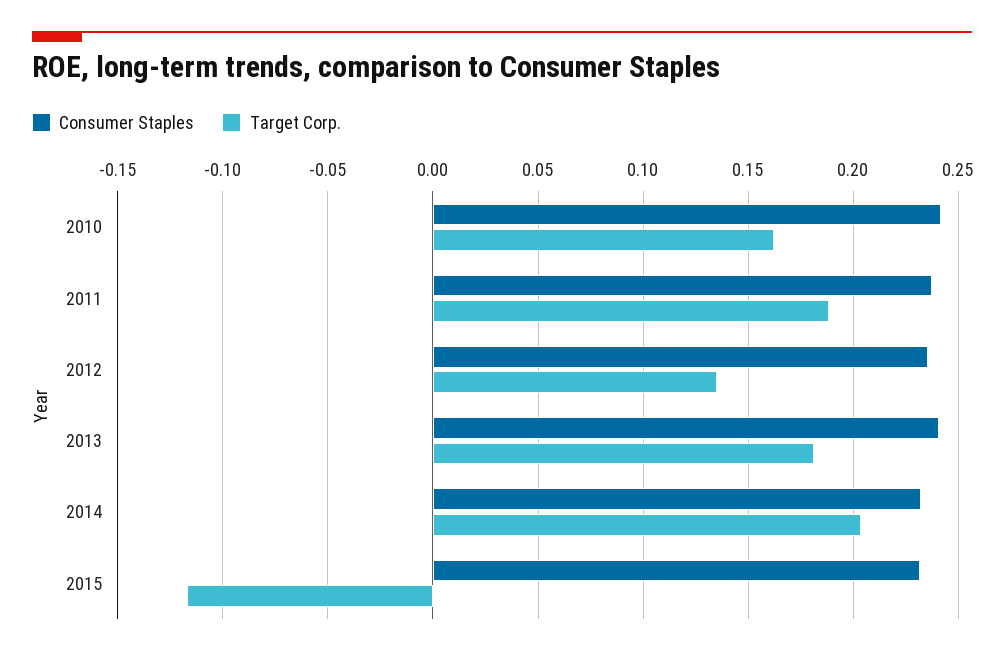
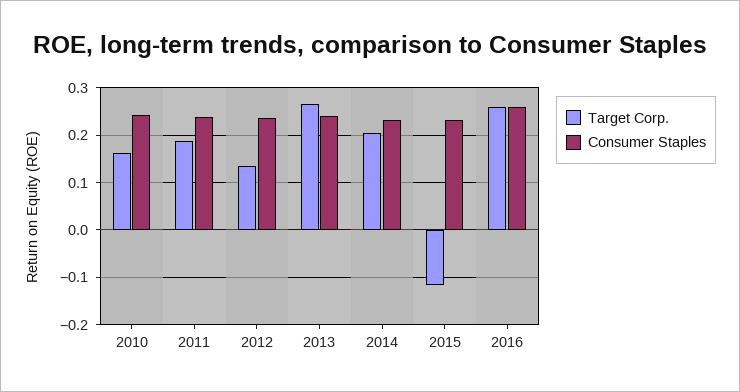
Target Corp., 2013: 0.18 -> 0.26
Target Corp., 2016: none -> 0.26
Consumer Staples, 2016: none -> 0.26

